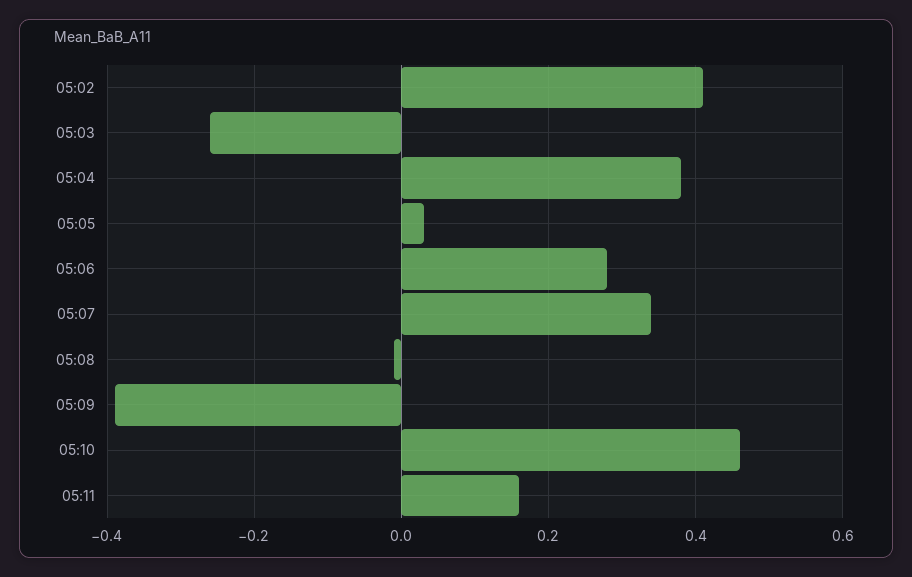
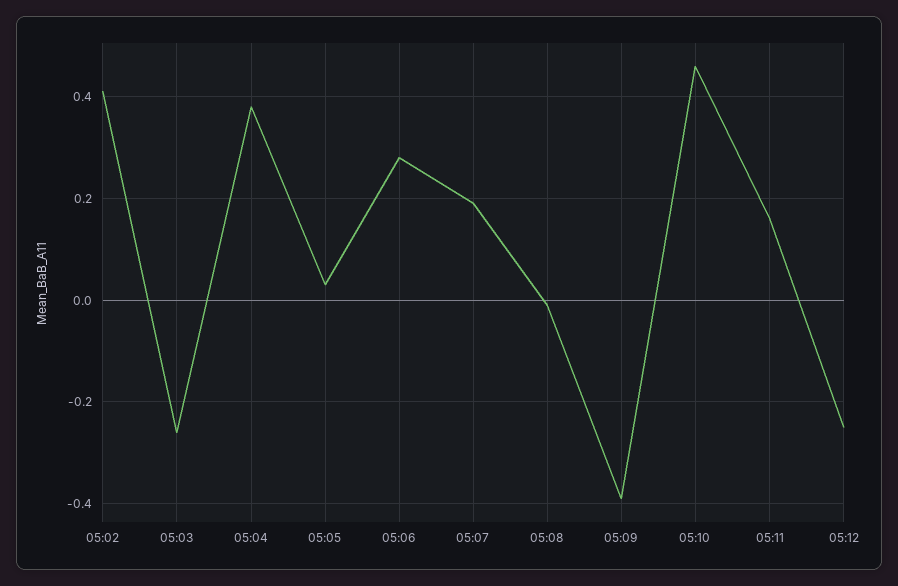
05:07: 0.35 -> 0.2
05:12: none -> -0.25

